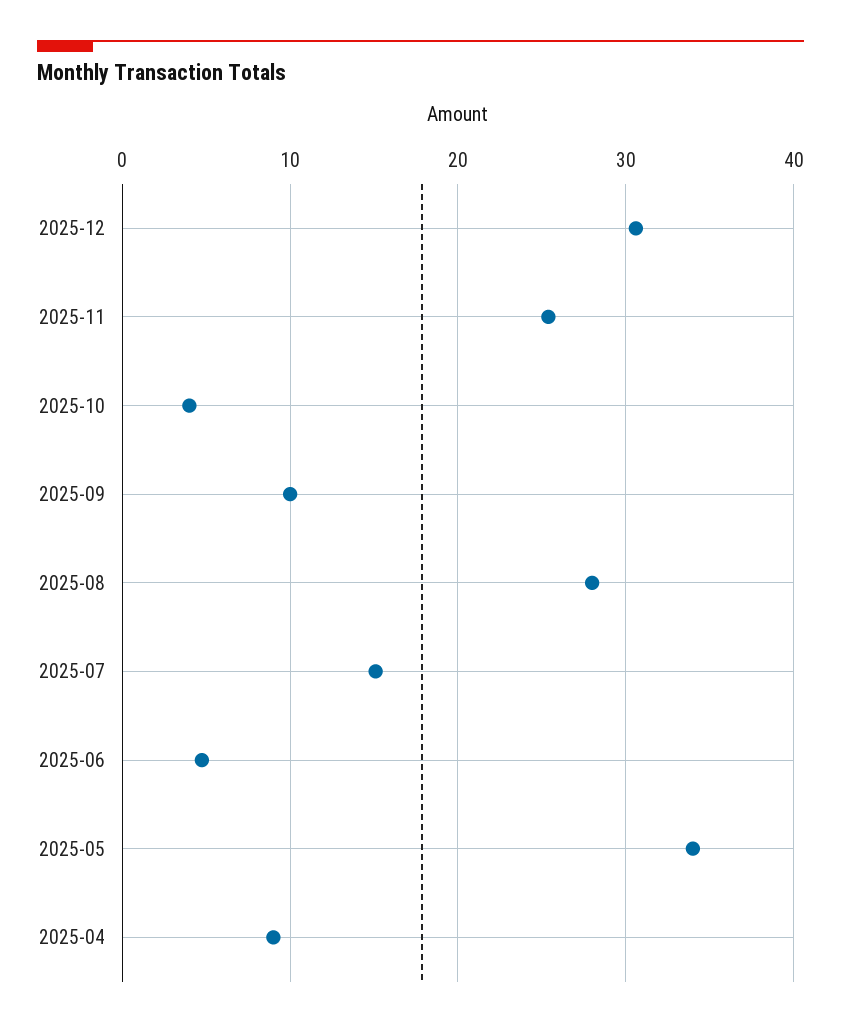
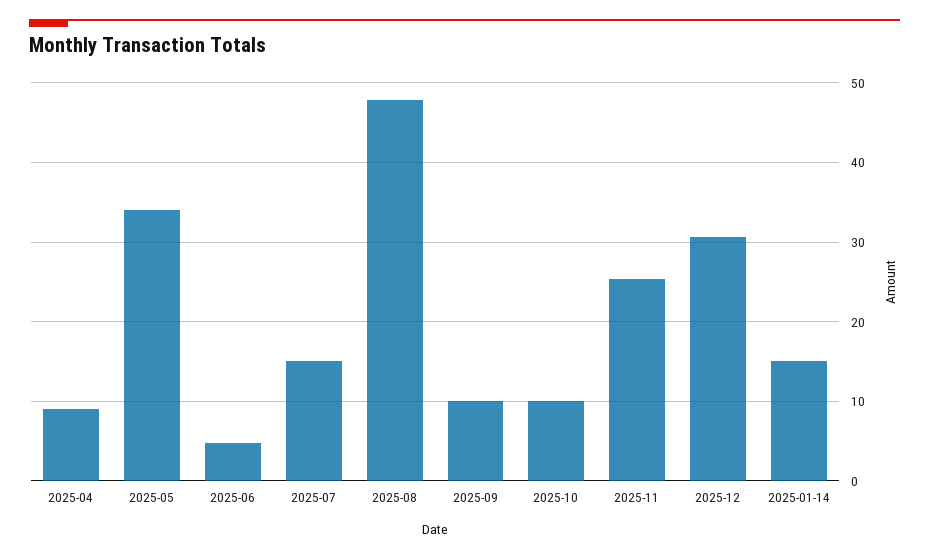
2025-10: 4 -> 10
2025-08: 28 -> 48
2025-01-14: none -> 15

